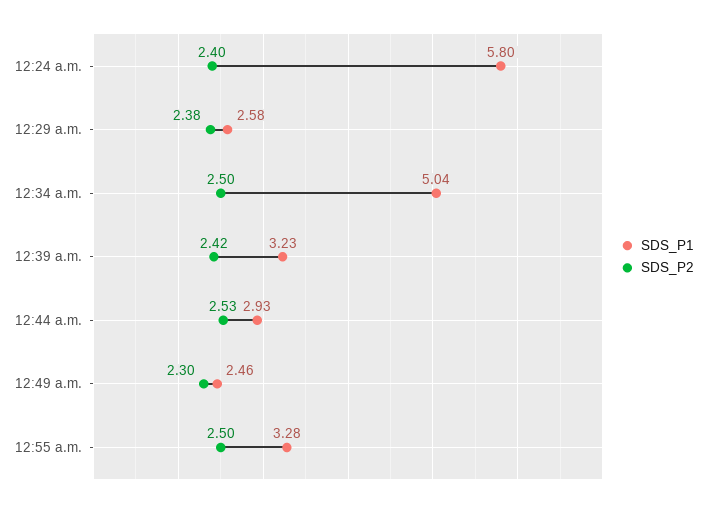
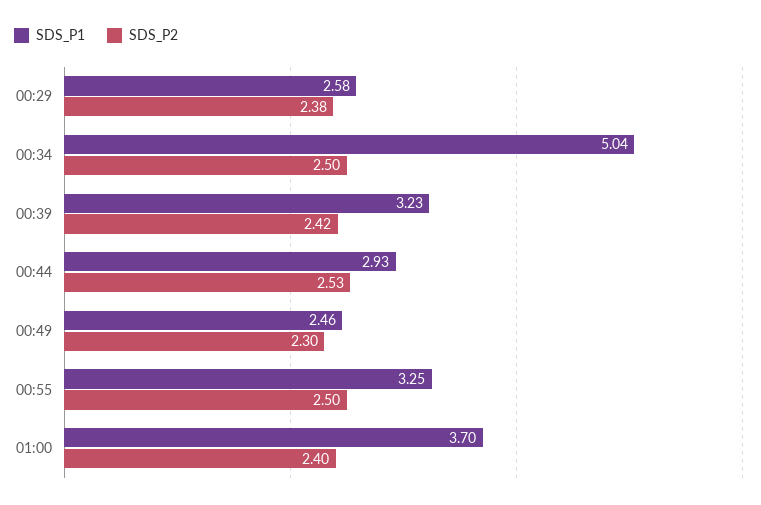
SDS_P1, 12:24 a.m.: 5.8 -> none
SDS_P2, 12:24 a.m.: 2.4 -> none
SDS_P1, 12:55 a.m.: 3.28 -> 3.25
SDS_P1, 01:00: none -> 3.7
SDS_P2, 01:00: none -> 2.4

